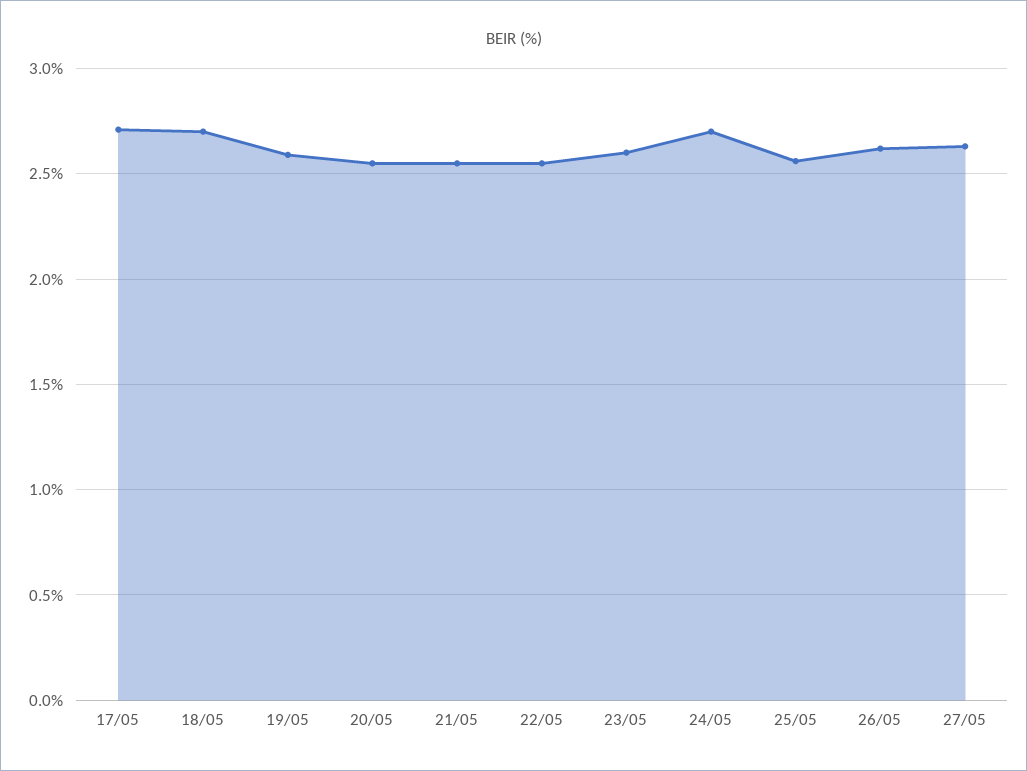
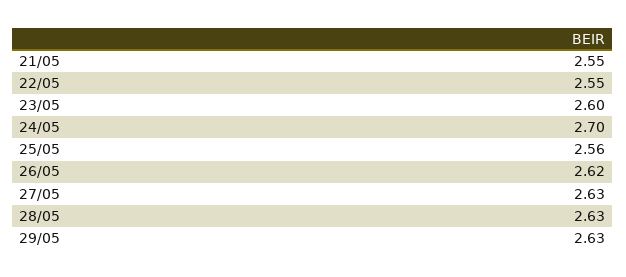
17/05: 2.7 -> none
18/05: 2.7 -> none
19/05: 2.6 -> none
20/05: 2.55 -> none
28/05: none -> 2.63
29/05: none -> 2.63

